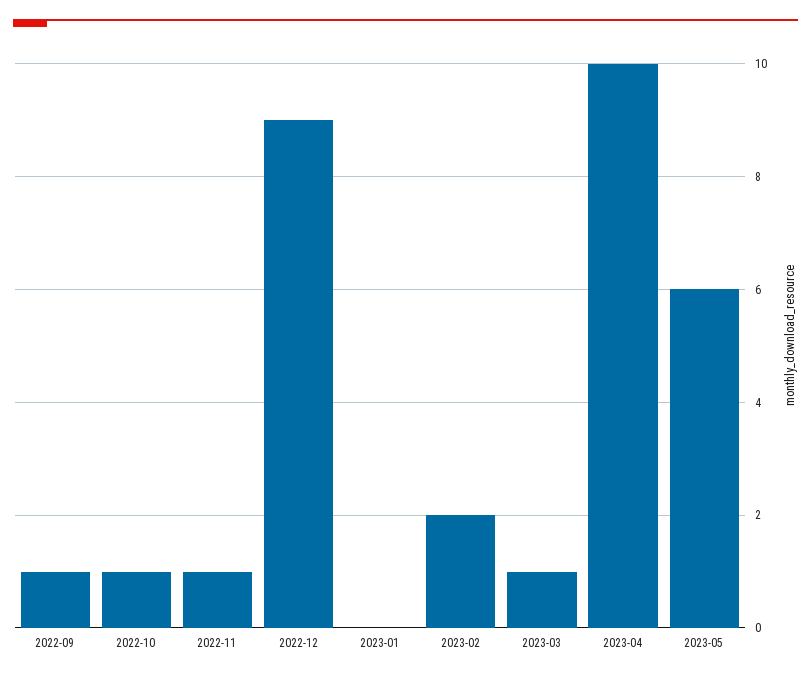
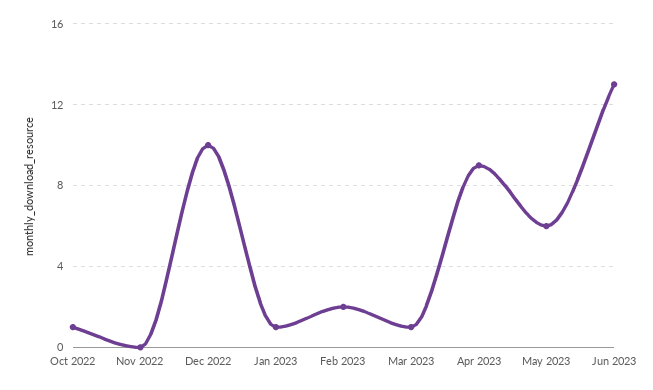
2022-09: 1 -> none
2022-11: 1 -> 0
2022-12: 9 -> 10
2023-01: 0 -> 1
2023-04: 10 -> 9
Jun 2023: none -> 13

